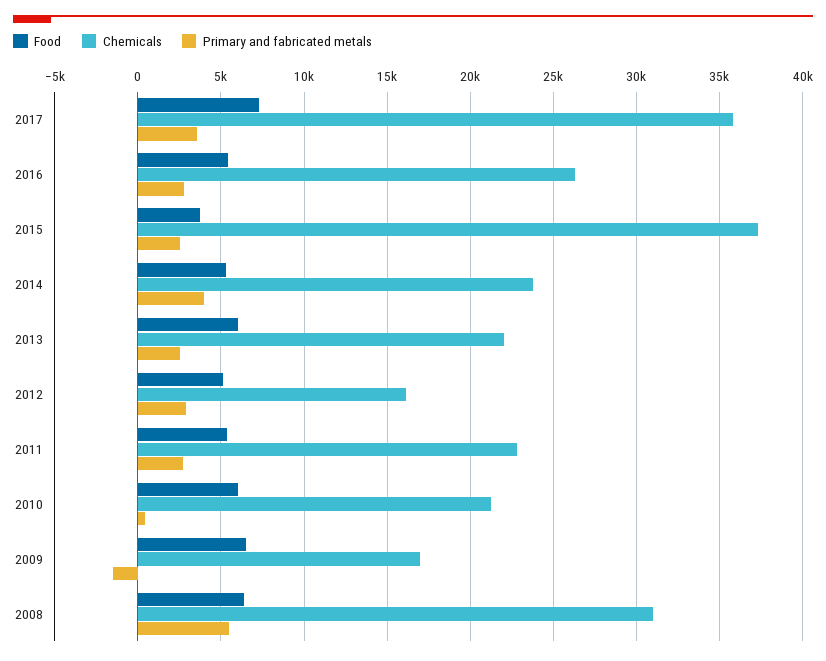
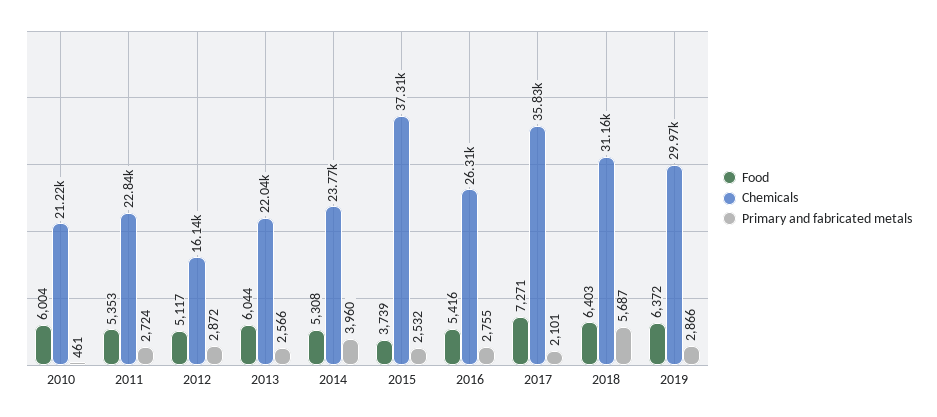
Primary and fabricated metals, 2017: 3500 -> 2101
Food, 2009: 6500 -> none
Chemicals, 2009: 17000 -> none
Primary and fabricated metals, 2009: -1500 -> none
Food, 2008: 6500 -> none
Chemicals, 2008: 31000 -> none
Primary and fabricated metals, 2008: 5500 -> none
Food, 2018: none -> 6403
Chemicals, 2018: none -> 31160
Primary and fabricated metals, 2018: none -> 5687
Food, 2019: none -> 6372
Chemicals, 2019: none -> 29970
Primary and fabricated metals, 2019: none -> 2866

